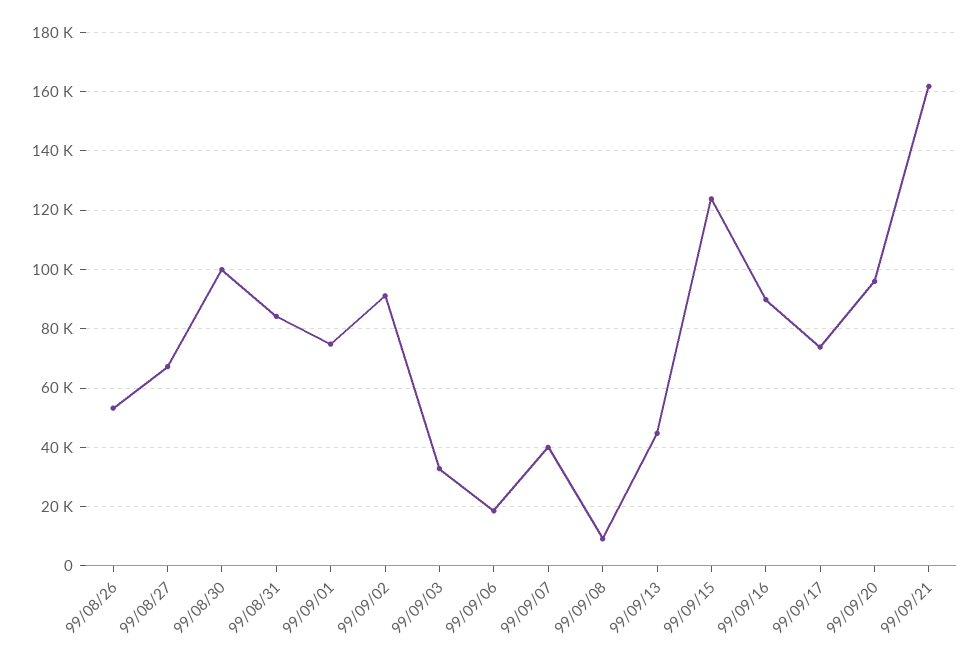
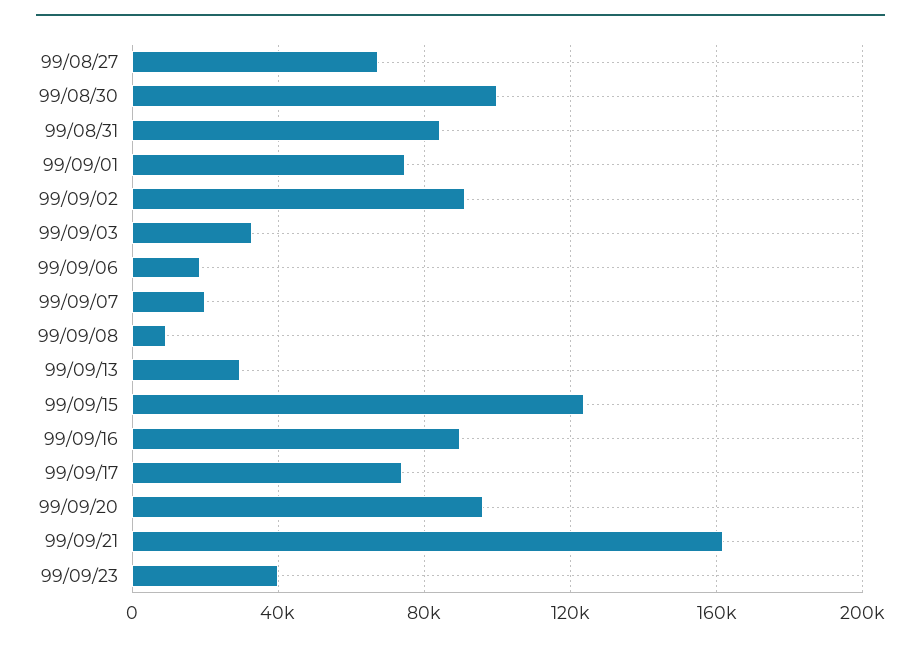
99/08/26: 52500 -> none
99/09/07: 40000 -> 20000
99/09/13: 45000 -> 30000
99/09/23: none -> 40000

